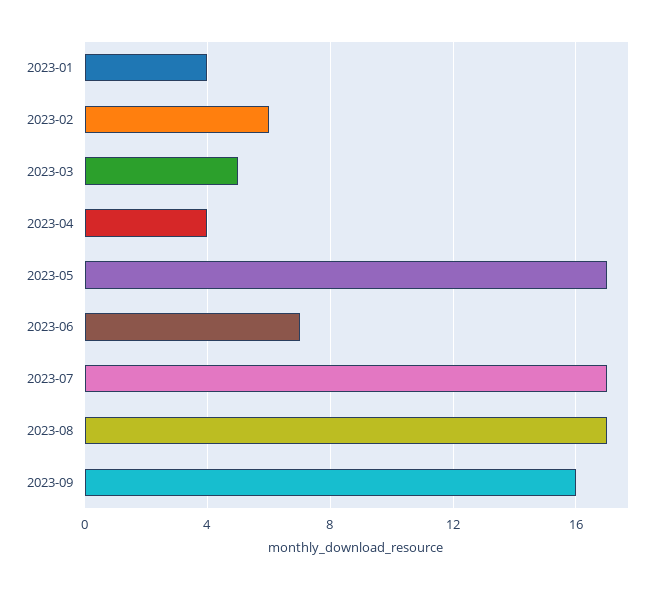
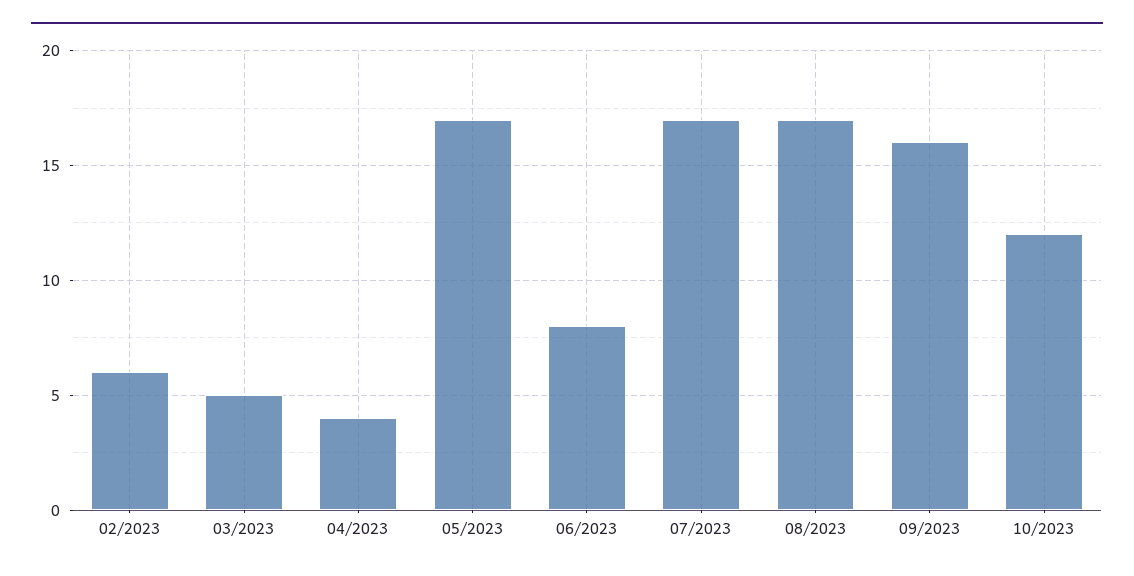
2023-01: 4 -> none
2023-06: 7 -> 8
10/2023: none -> 12

